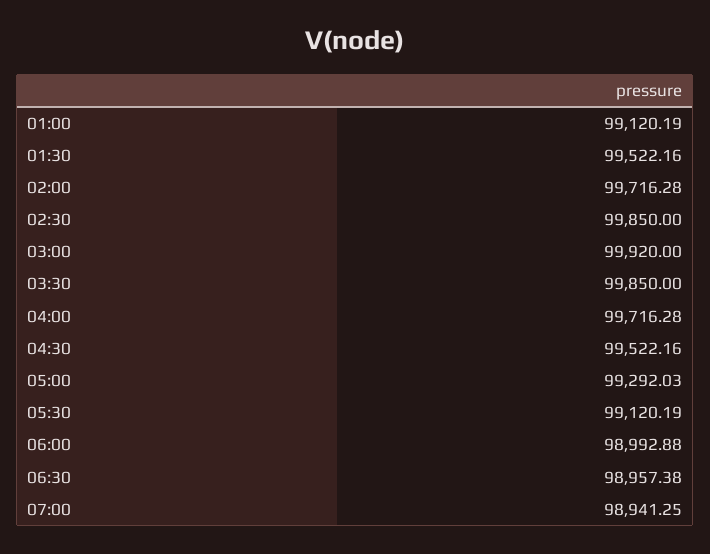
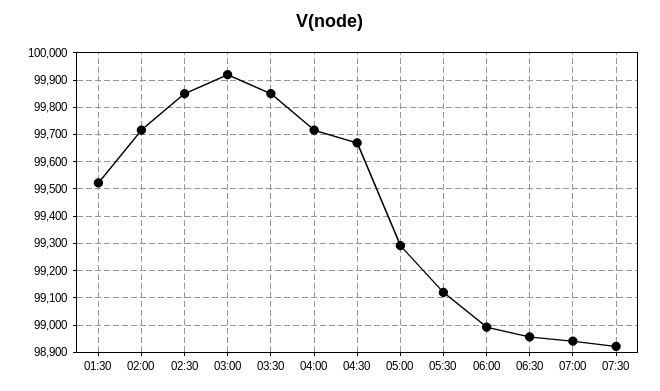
01:00: 99120.19 -> none
04:30: 99522.16 -> 99675
07:30: none -> 98925

